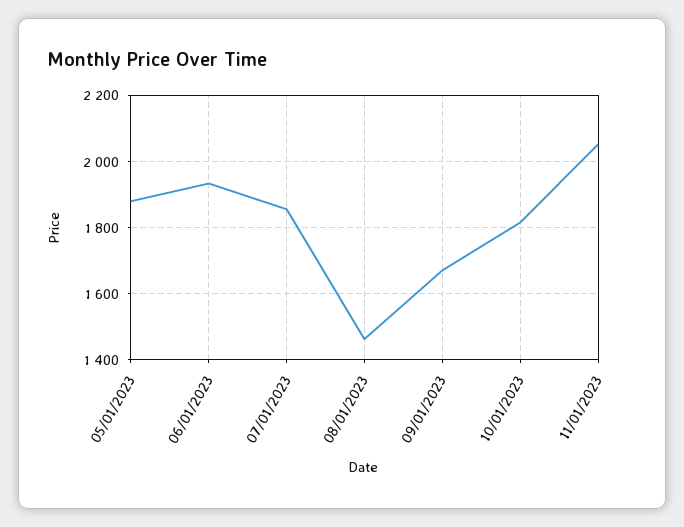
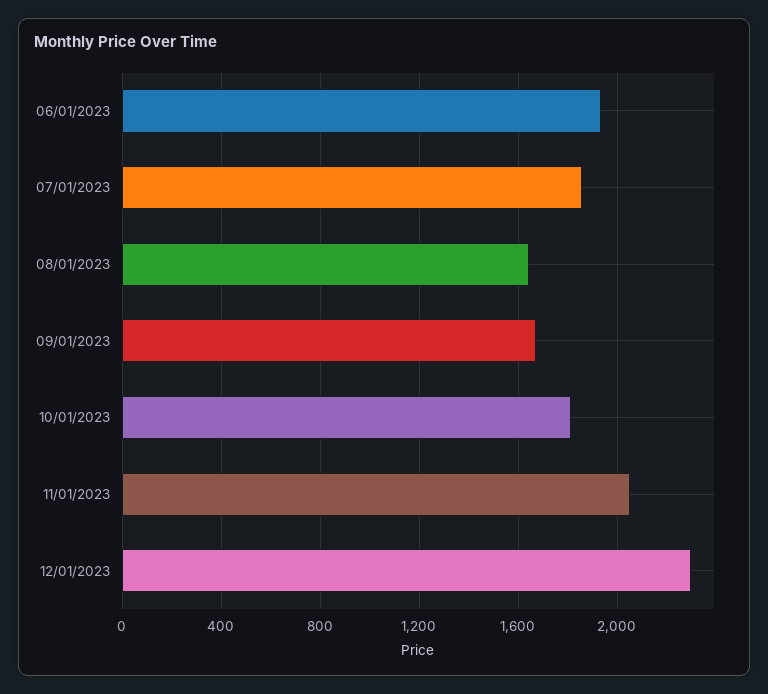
05/01/2023: 1880 -> none
08/01/2023: 1460 -> 1650
12/01/2023: none -> 2300

